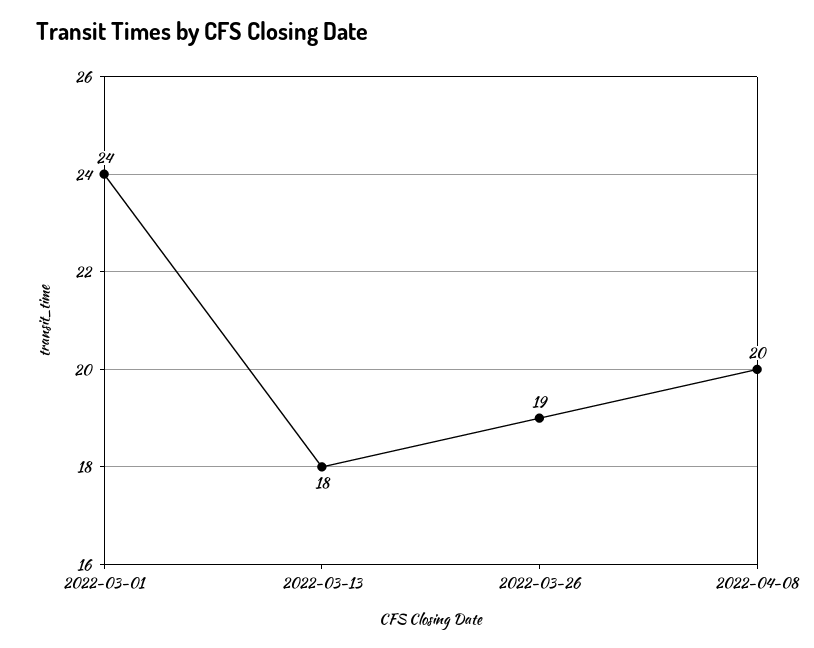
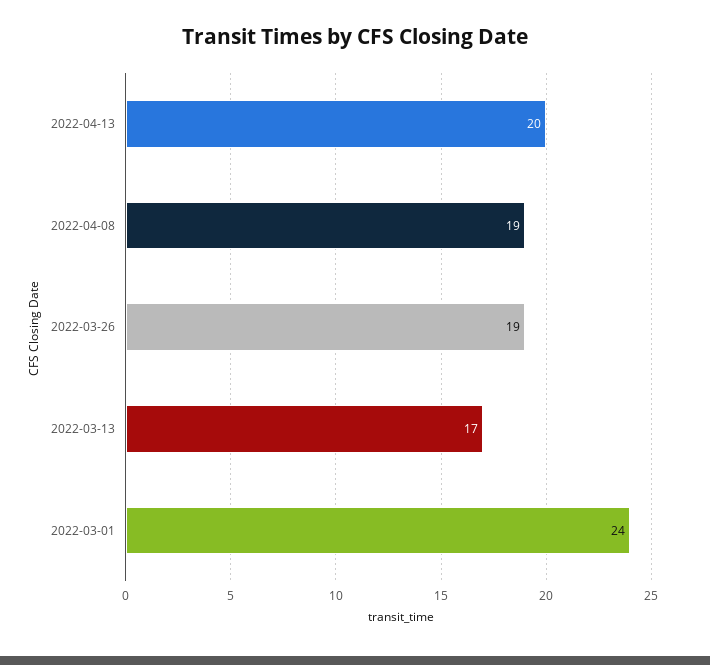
2022-03-13: 18 -> 17
2022-04-08: 20 -> 19
2022-04-13: none -> 20

